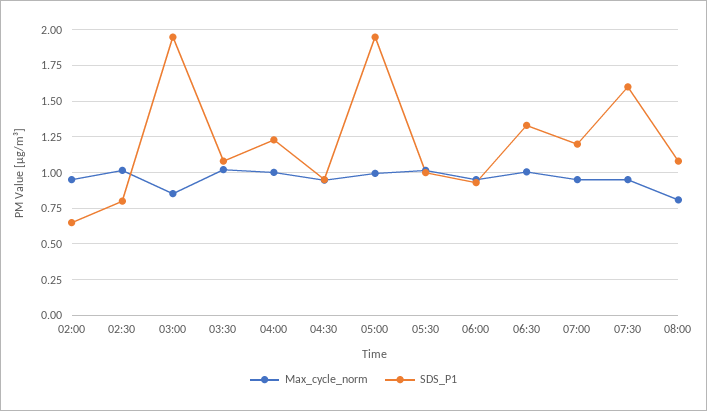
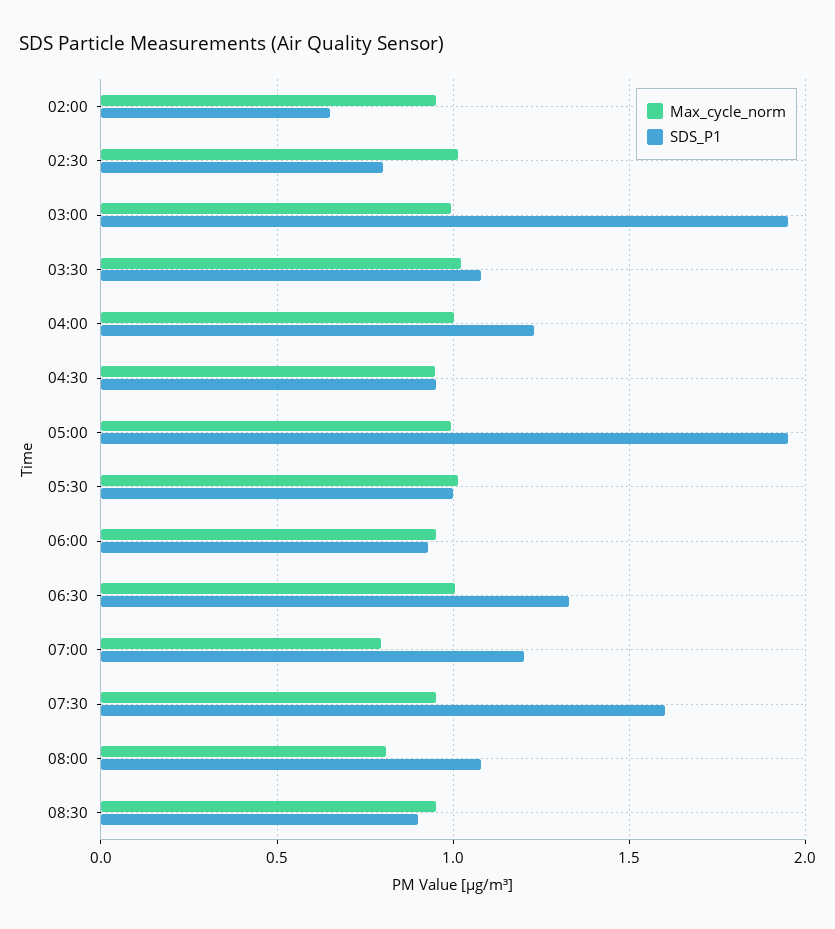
Max_cycle_norm, 03:00: 0.85 -> 1
Max_cycle_norm, 07:00: 0.95 -> 0.8
Max_cycle_norm, 08:30: none -> 0.95
SDS_P1, 08:30: none -> 0.9

